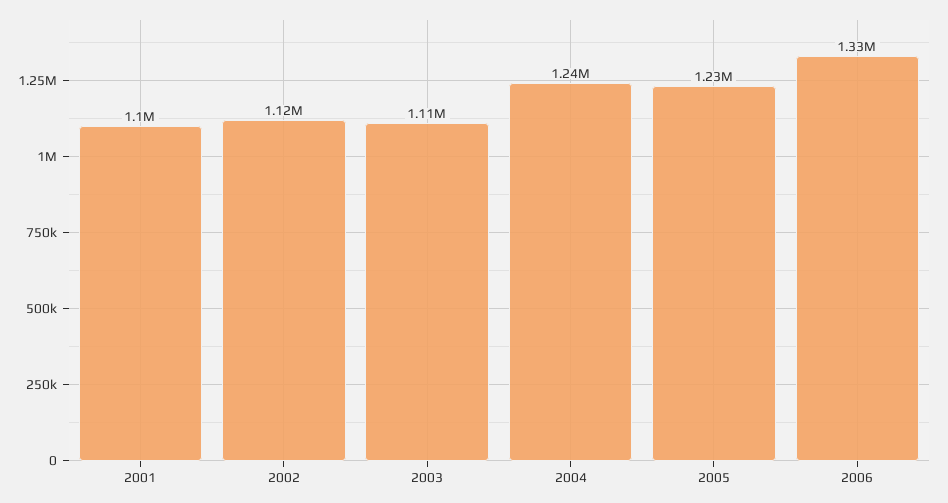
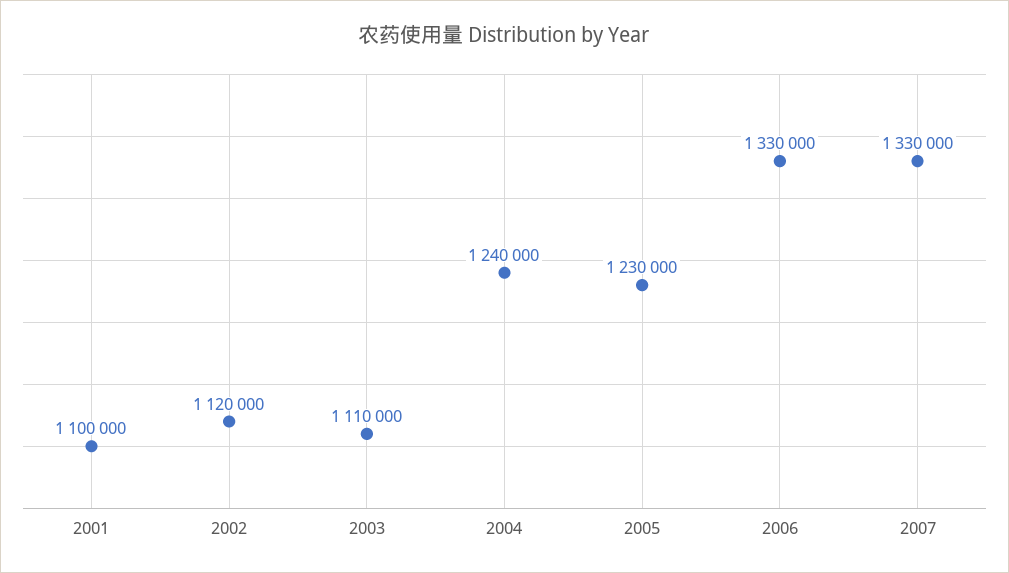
2007: none -> 1330000

